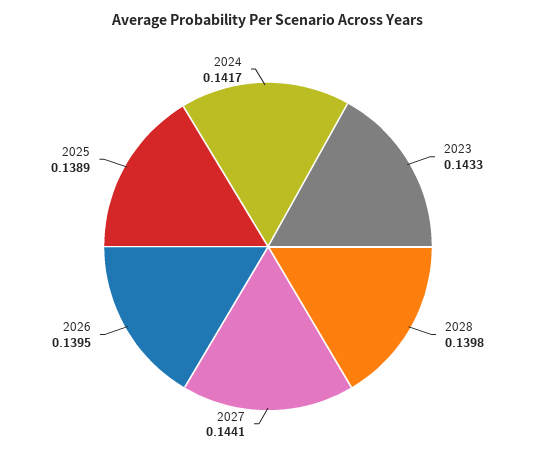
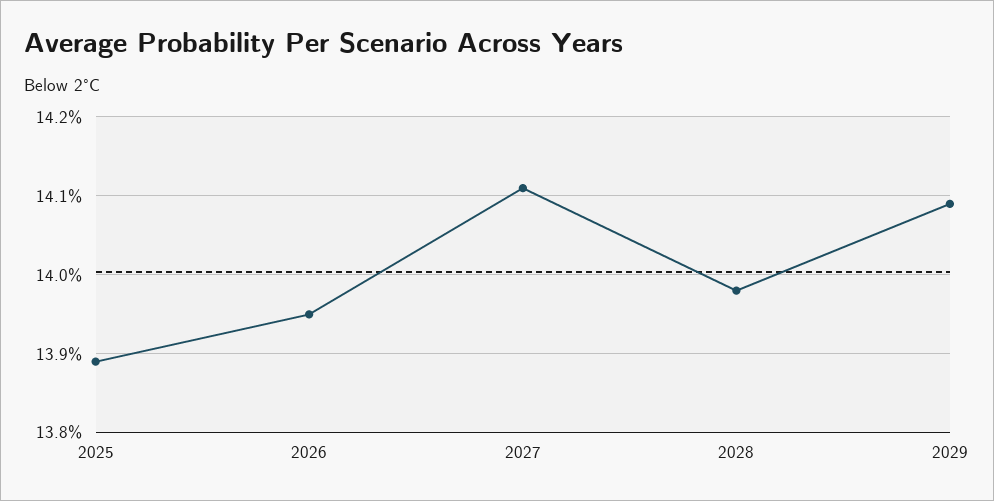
2023: 0.1433 -> none
2027: 0.1441 -> 0.1411
2024: 0.1417 -> none
2029: none -> 0.1409

